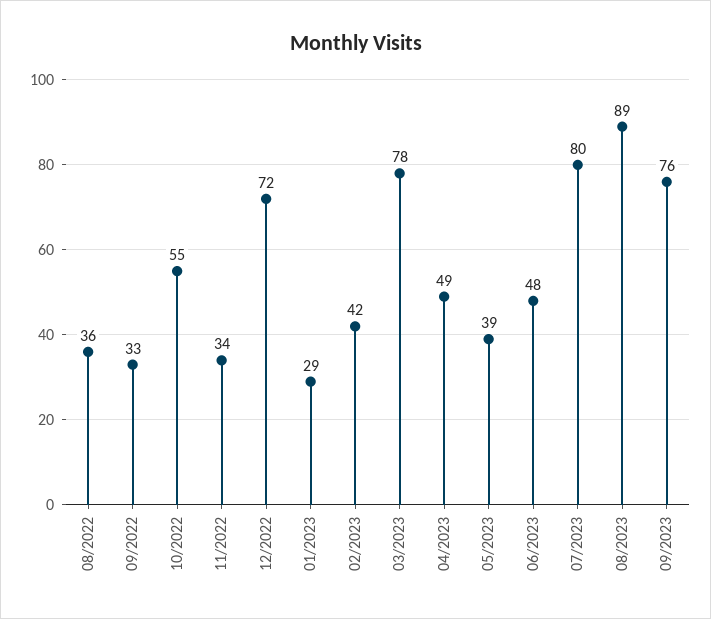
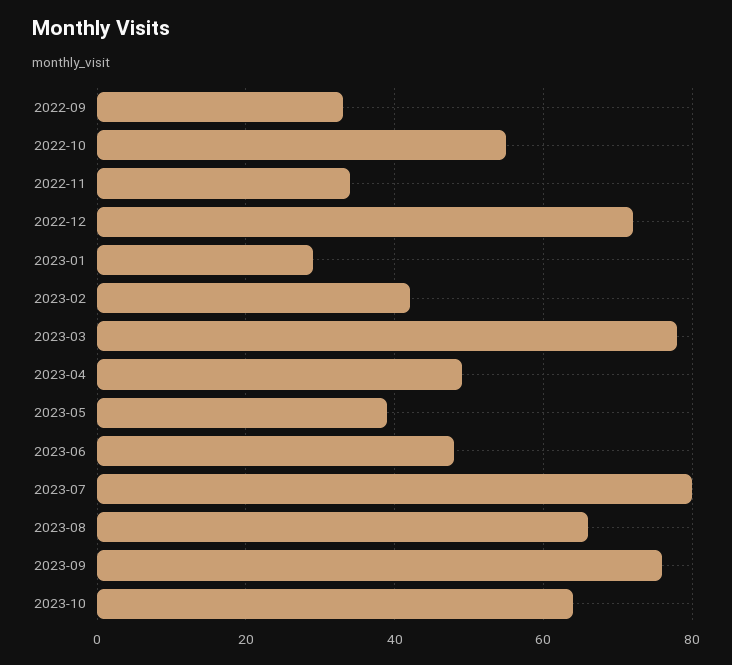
08/2022: 36 -> none
08/2023: 89 -> 65
2023-10: none -> 65

